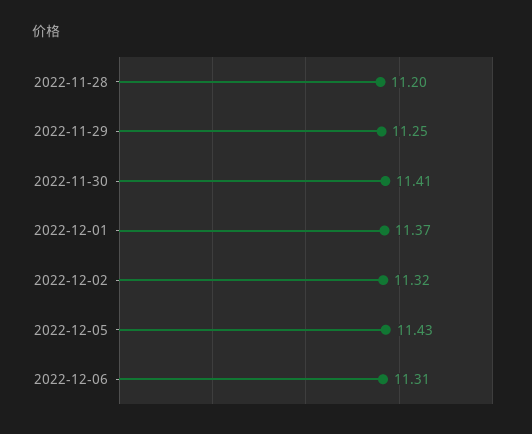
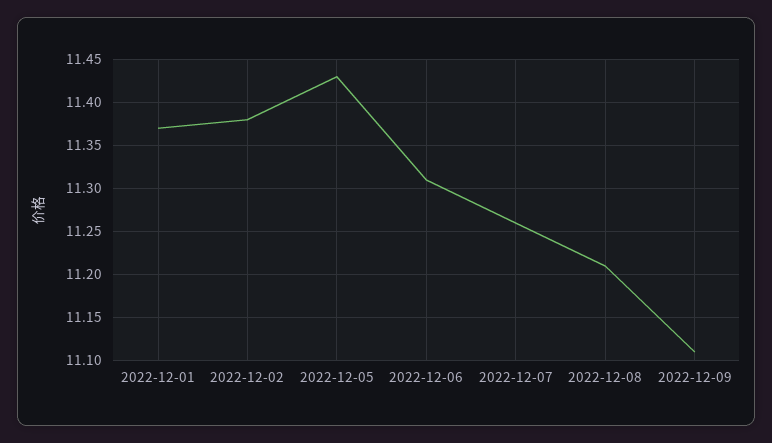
2022-11-28: 11.2 -> none
2022-11-29: 11.25 -> none
2022-11-30: 11.41 -> none
2022-12-02: 11.32 -> 11.38
2022-12-07: none -> 11.26
2022-12-08: none -> 11.21
2022-12-09: none -> 11.11

